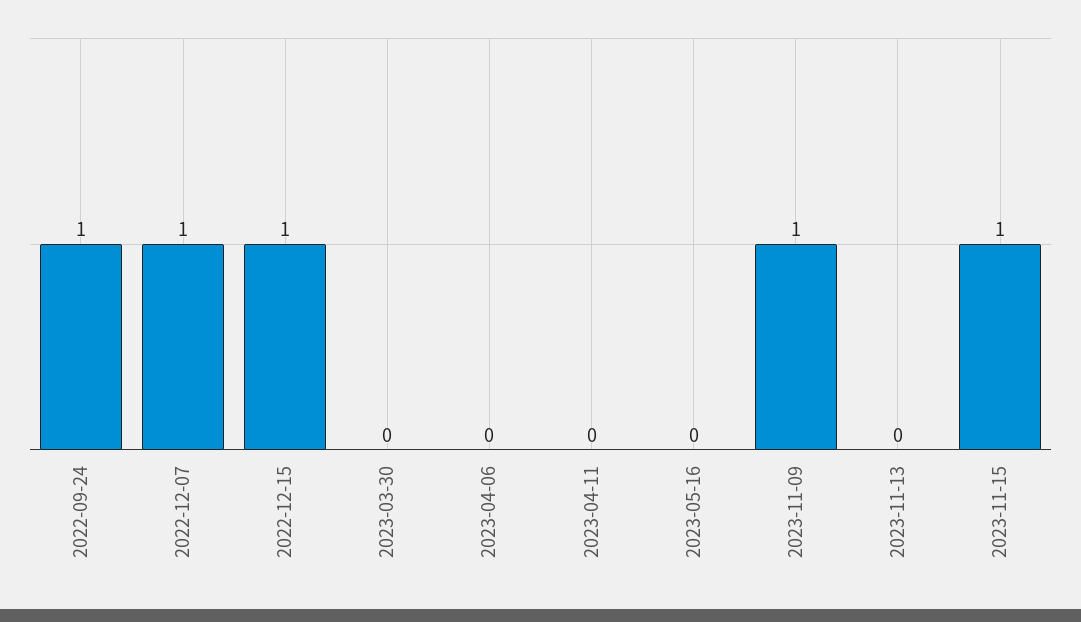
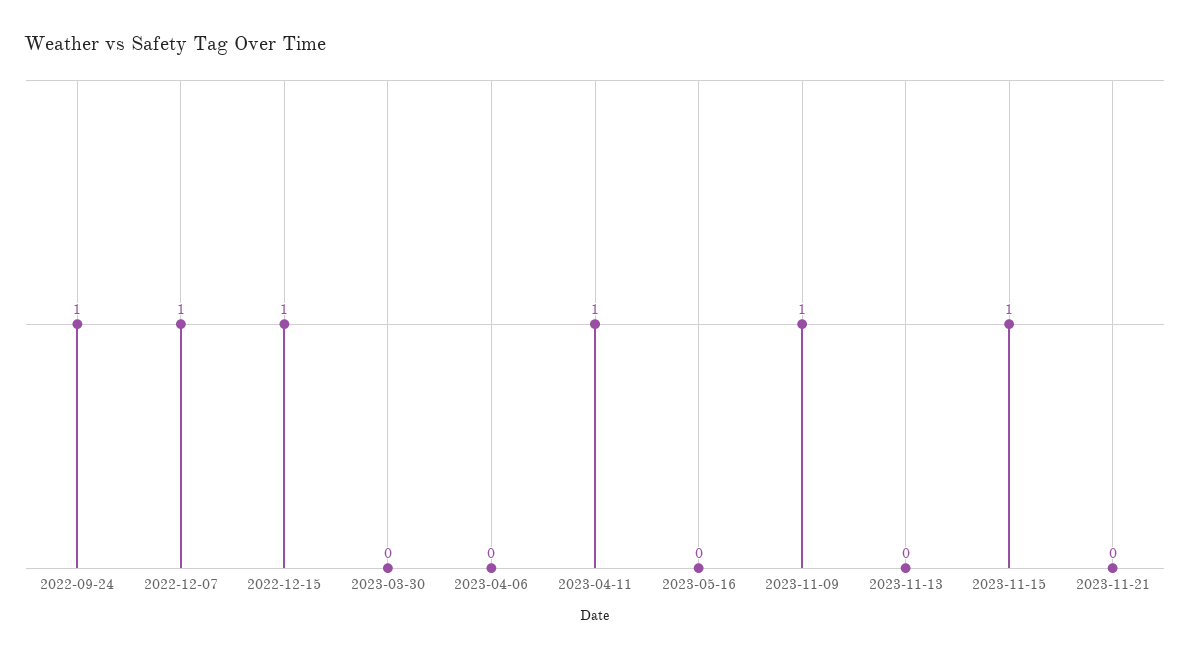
2023-04-11: 0 -> 1
2023-11-21: none -> 0

